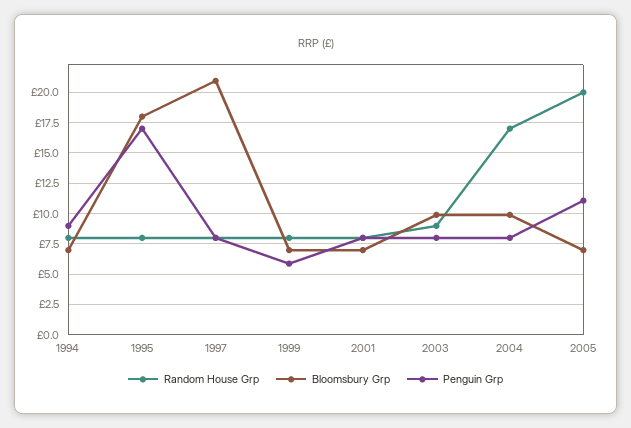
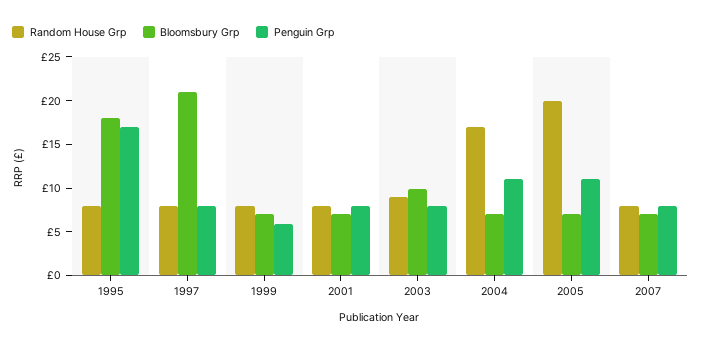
Random House Grp, 1994: 8 -> none
Bloomsbury Grp, 1994: 7 -> none
Penguin Grp, 1994: 9 -> none
Bloomsbury Grp, 2004: 10 -> 7
Penguin Grp, 2004: 8 -> 11
Random House Grp, 2007: none -> 8
Bloomsbury Grp, 2007: none -> 7
Penguin Grp, 2007: none -> 8

